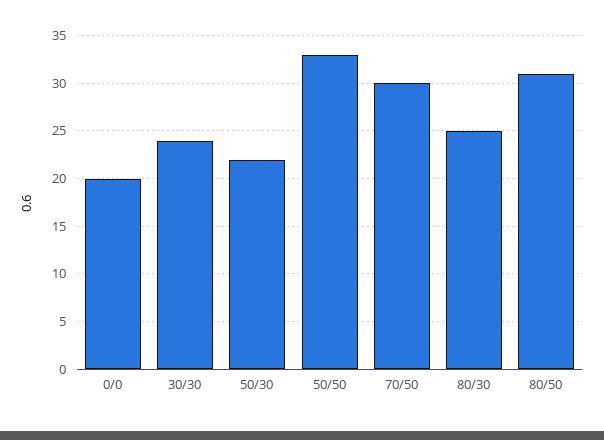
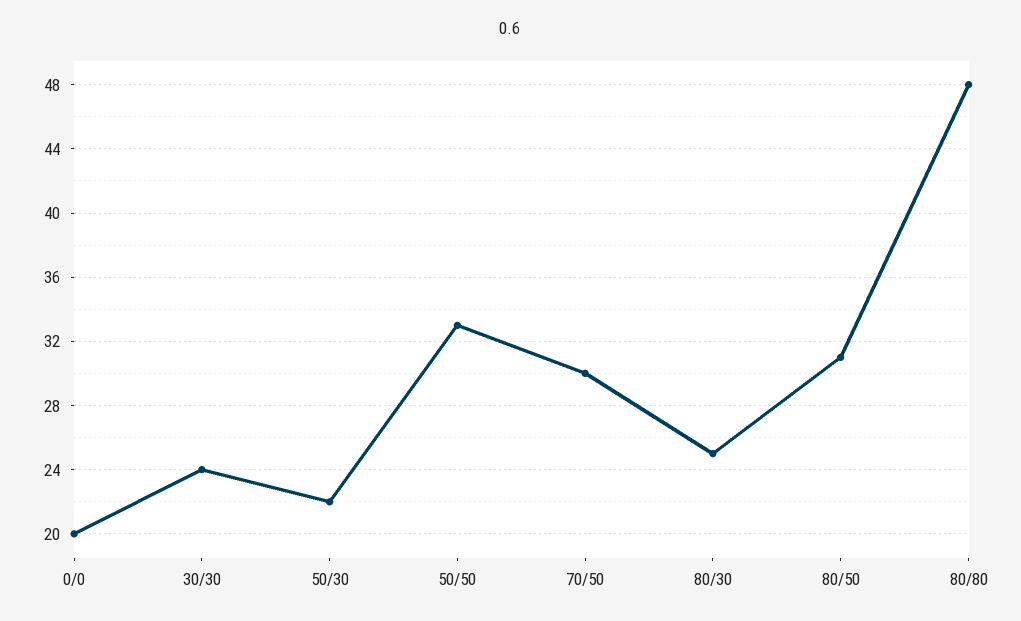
80/80: none -> 48

